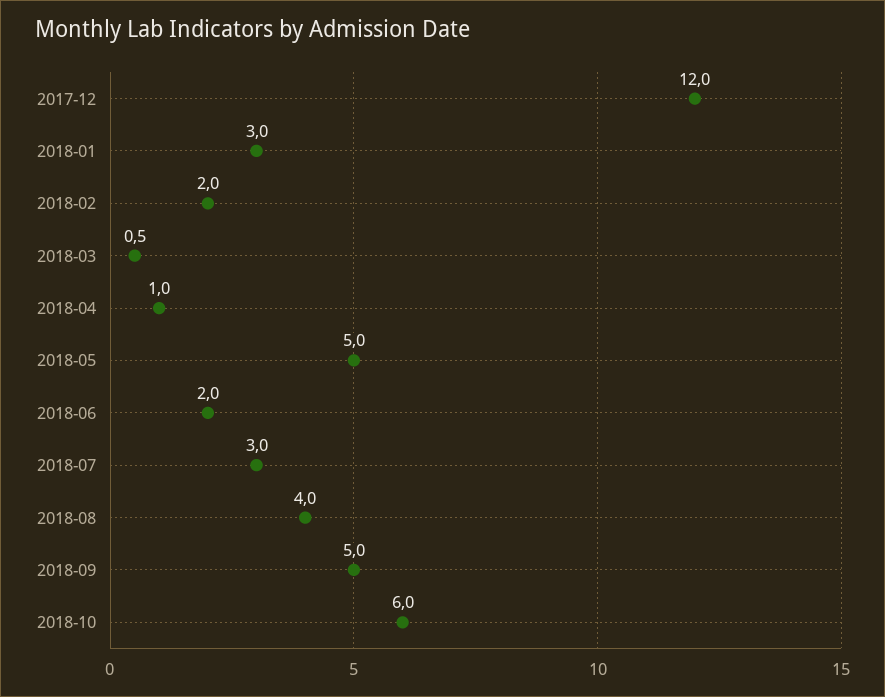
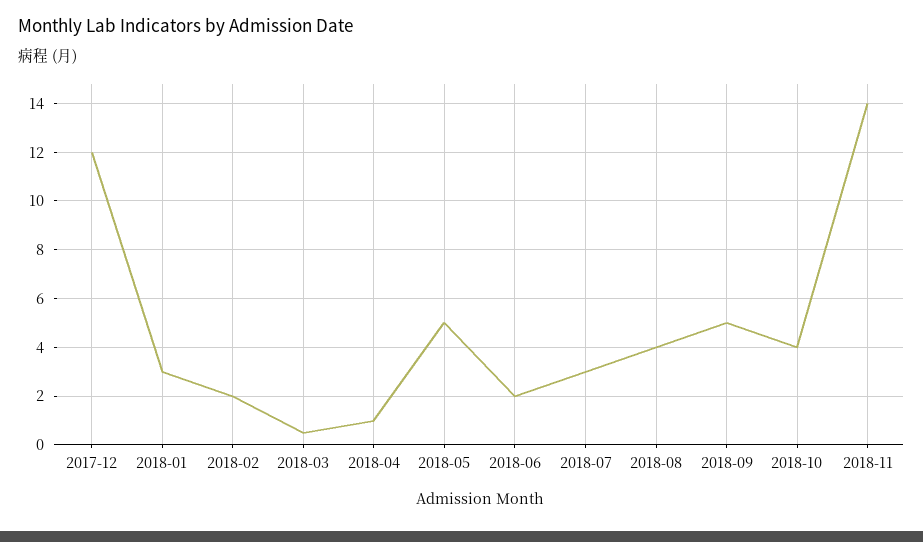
2018-10: 6 -> 4
2018-11: none -> 14

